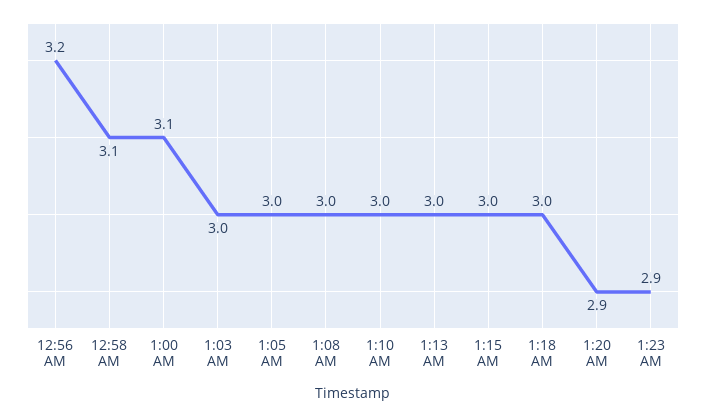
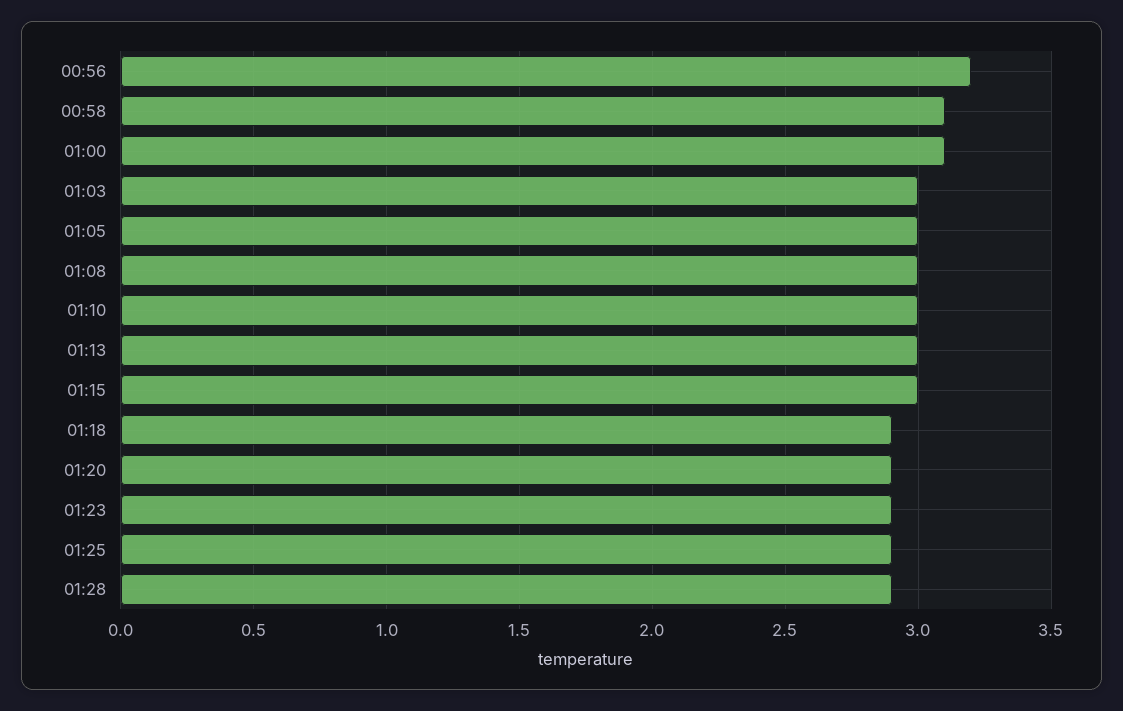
1:18 AM: 3 -> 2.9
01:25: none -> 2.9
01:28: none -> 2.9

